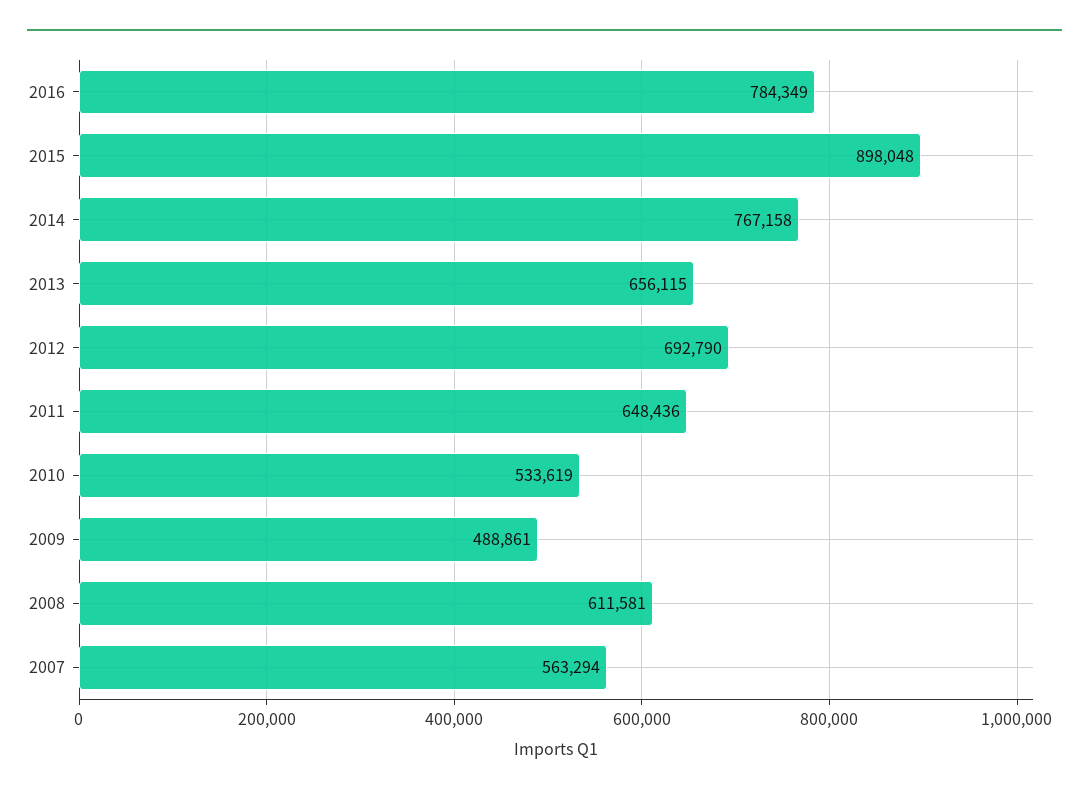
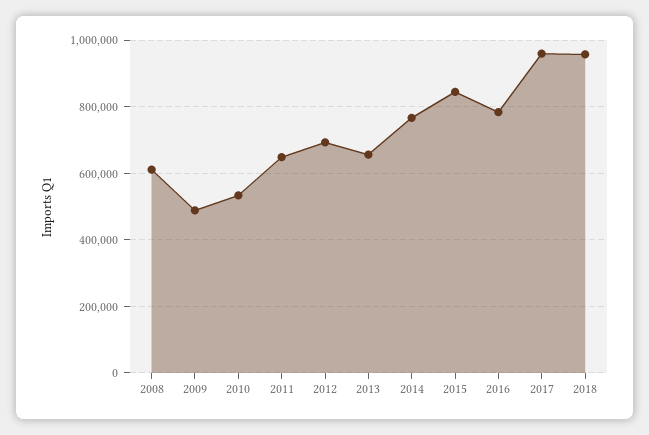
2015: 898048 -> 840000
2007: 563294 -> none
2017: none -> 960000
2018: none -> 960000

